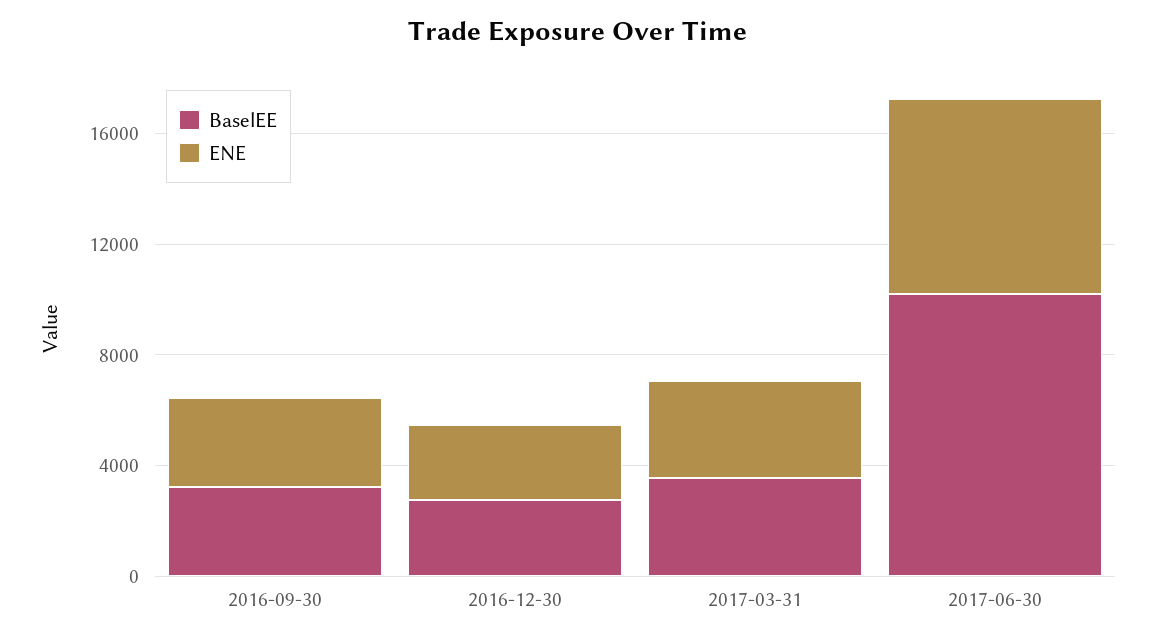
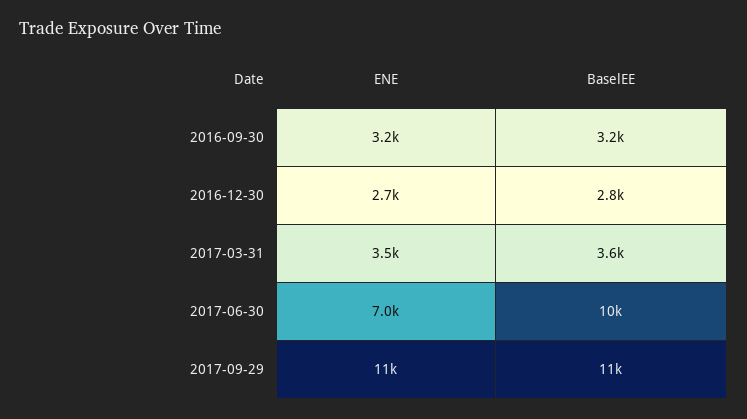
ENE, 2017-09-29: none -> 11000
BaselEE, 2017-09-29: none -> 11000

